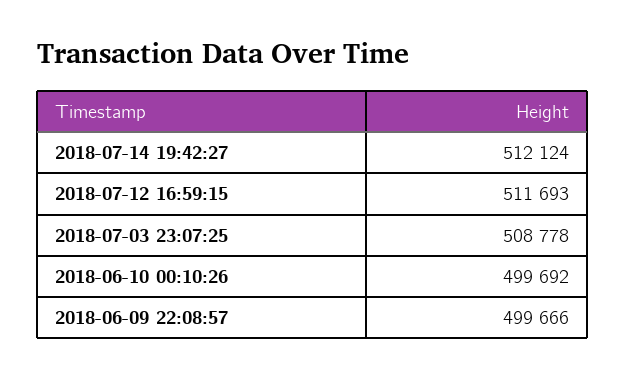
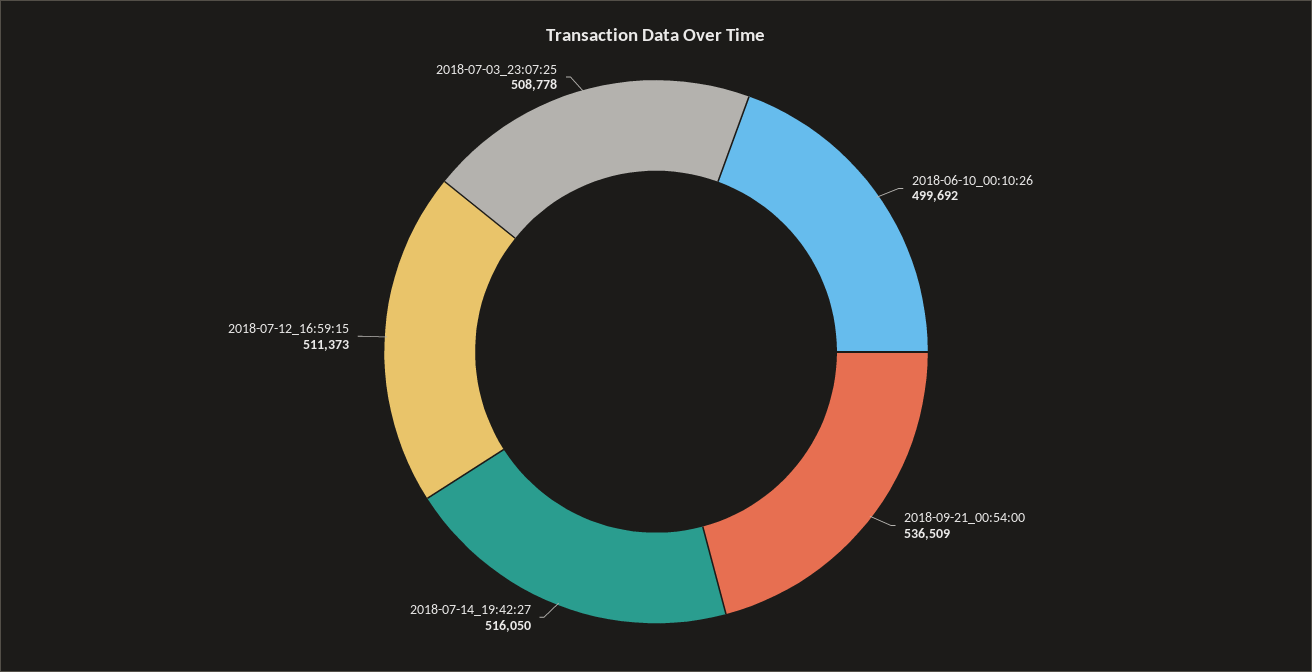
2018-07-14 19:42:27: 512124 -> 516050
2018-07-12 16:59:15: 511693 -> 511373
2018-06-09 22:08:57: 499666 -> none
2018-09-21_00:54:00: none -> 536509

